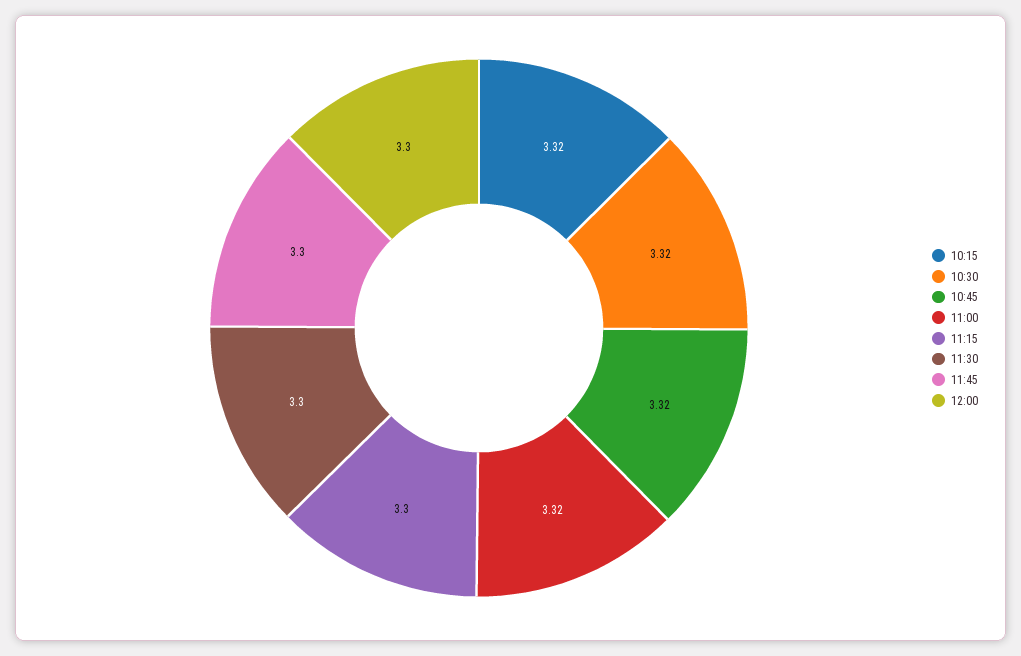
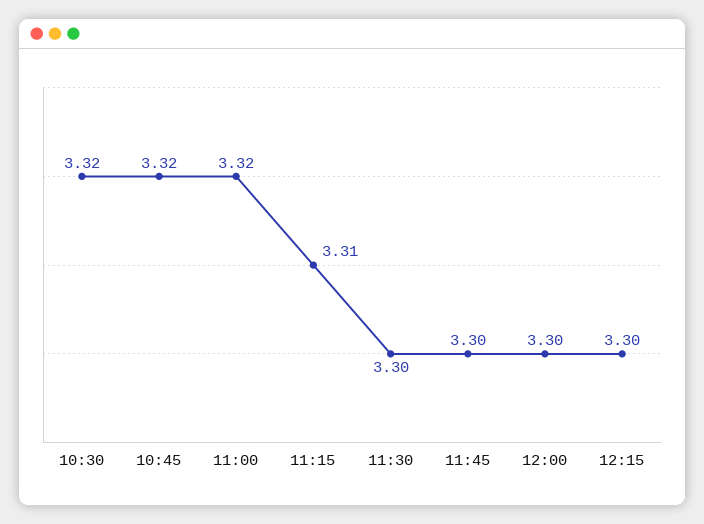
10:15: 3.32 -> none
11:15: 3.3 -> 3.31
12:15: none -> 3.3

